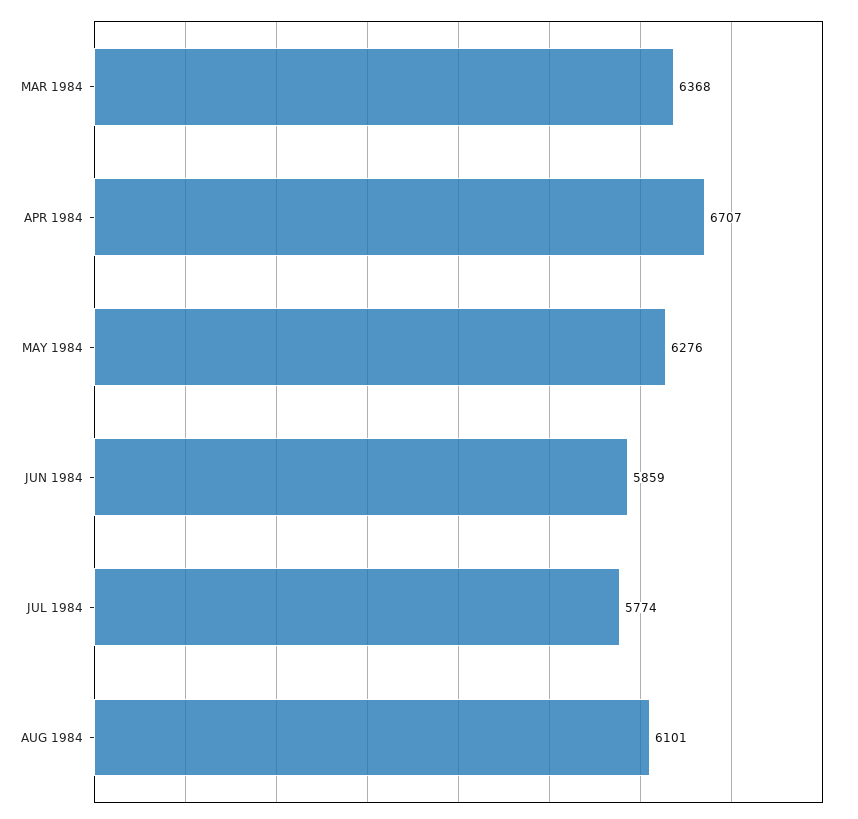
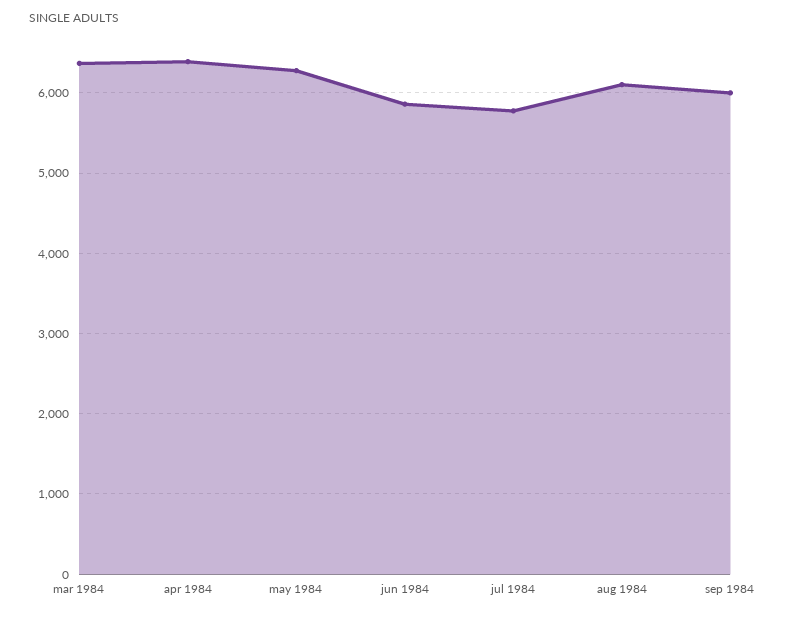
APR 1984: 6707 -> 6400
sep 1984: none -> 6000

